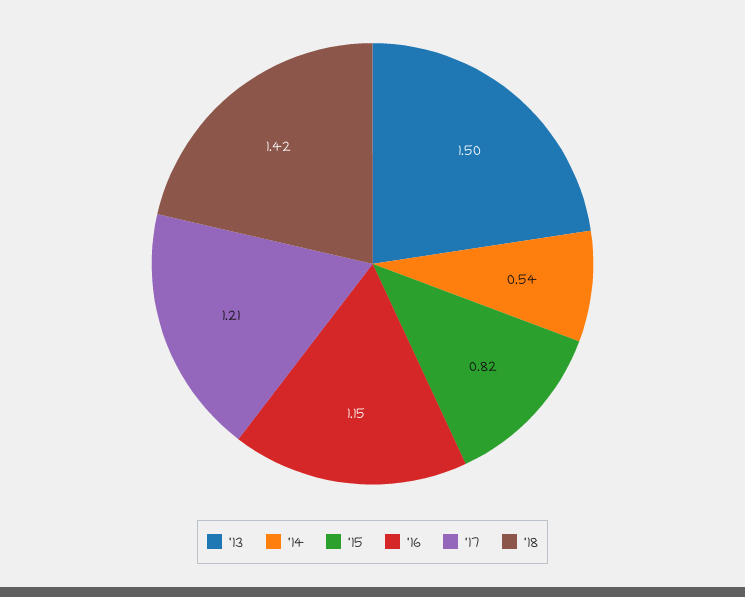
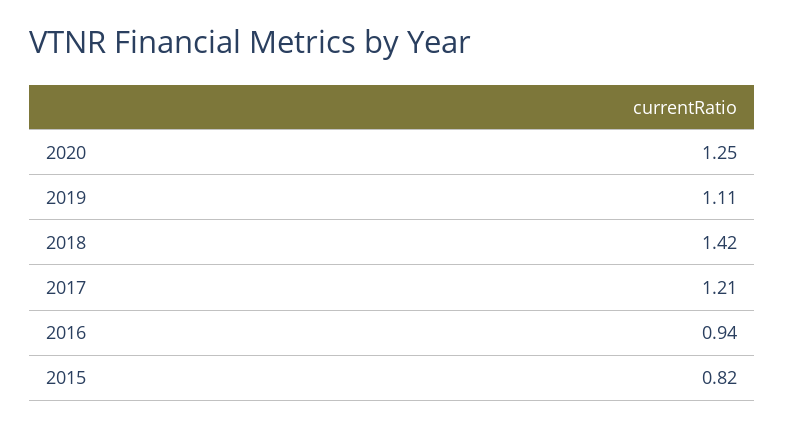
'13: 1.5 -> none
'14: 0.54 -> none
'16: 1.15 -> 0.94
2020: none -> 1.25
2019: none -> 1.11

